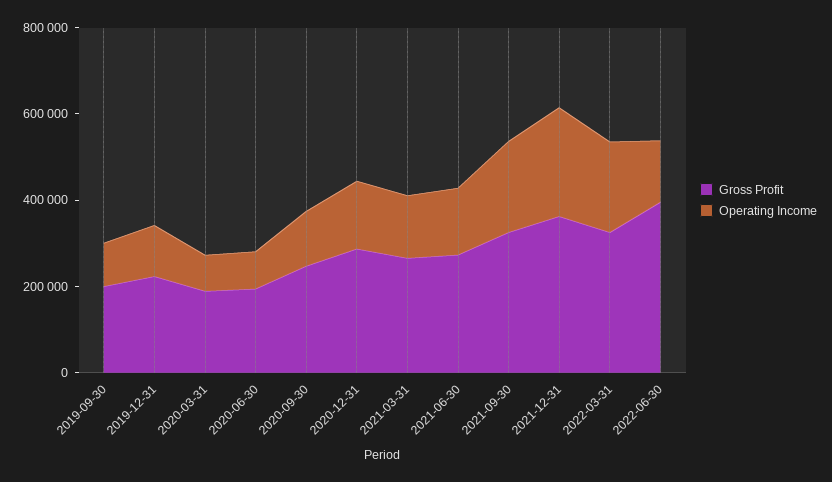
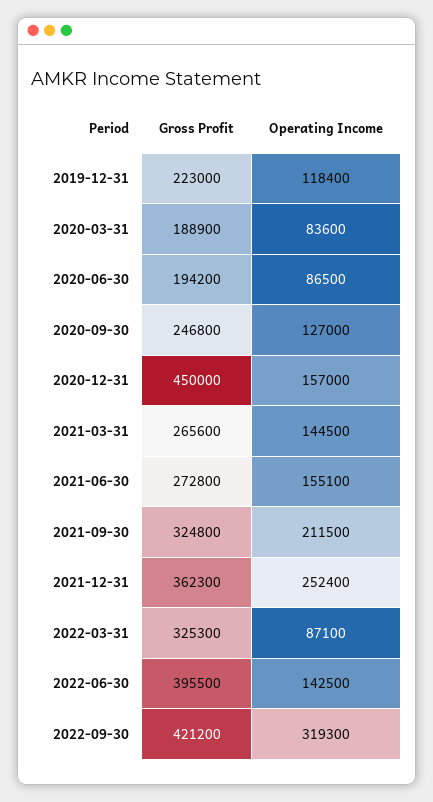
Gross Profit, 2019-09-30: 200000 -> none
Operating Income, 2019-09-30: 100000 -> none
Gross Profit, 2020-12-31: 300000 -> 450000
Operating Income, 2022-03-31: 200000 -> 87100
Gross Profit, 2022-09-30: none -> 421200
Operating Income, 2022-09-30: none -> 319300

